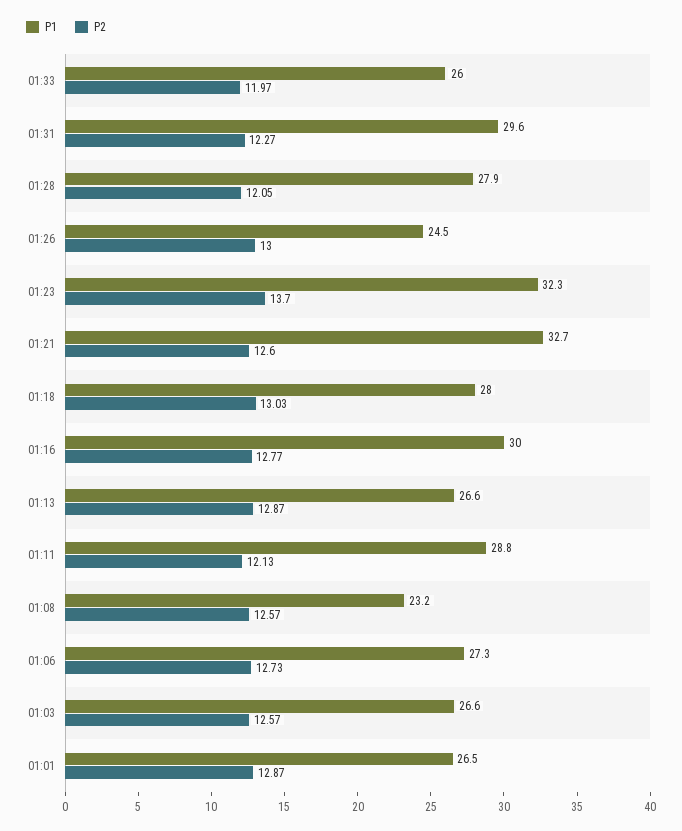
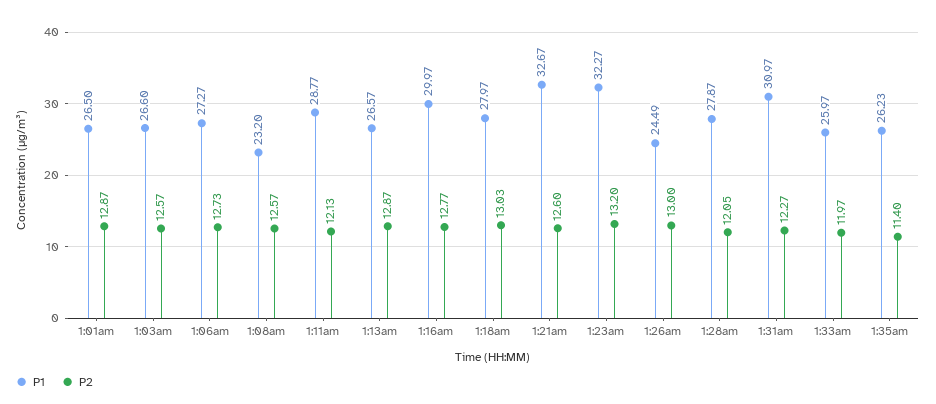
P1, 01:31: 29.6 -> 30.97
P2, 01:23: 13.7 -> 13.2
P1, 1:35am: none -> 26.23
P2, 1:35am: none -> 11.4

